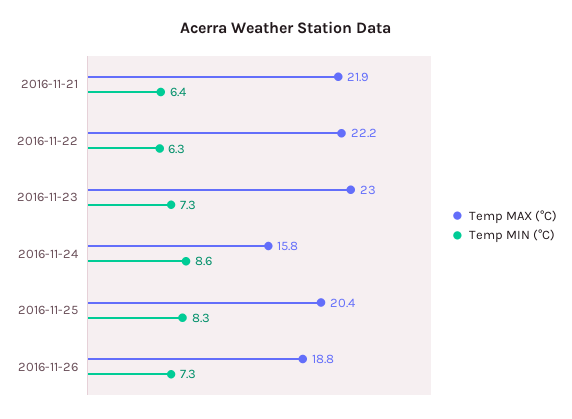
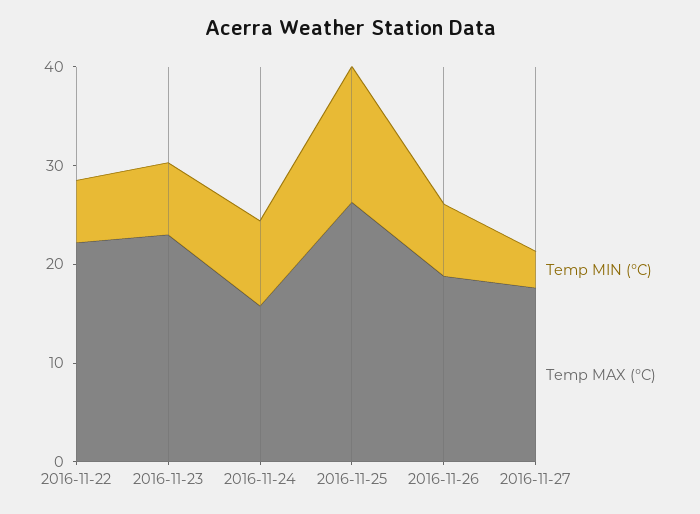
Temp MAX (°C), 2016-11-21: 21.9 -> none
Temp MIN (°C), 2016-11-21: 6.4 -> none
Temp MAX (°C), 2016-11-25: 20.4 -> 26
Temp MIN (°C), 2016-11-25: 8.3 -> 14
Temp MIN (°C), 2016-11-27: none -> 4
Temp MAX (°C), 2016-11-27: none -> 18

